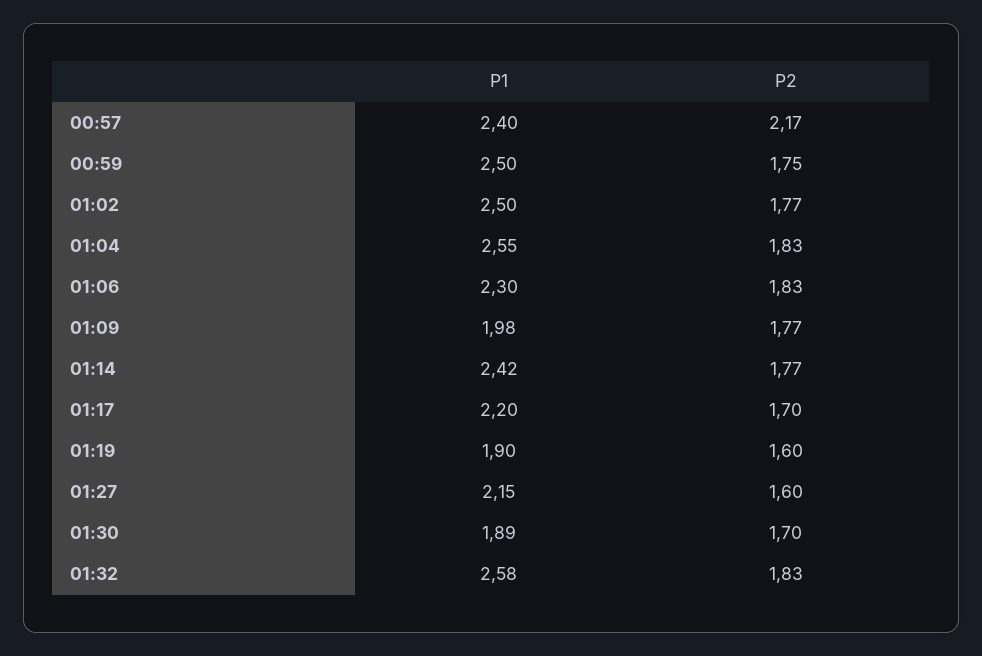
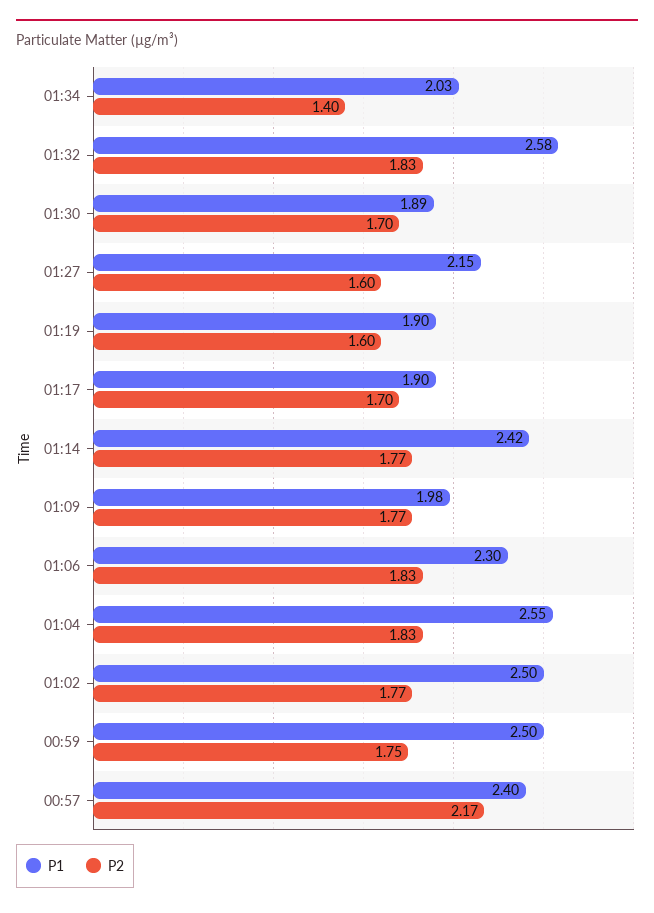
P1, 01:17: 2.2 -> 1.9
P1, 01:34: none -> 2.03
P2, 01:34: none -> 1.4

